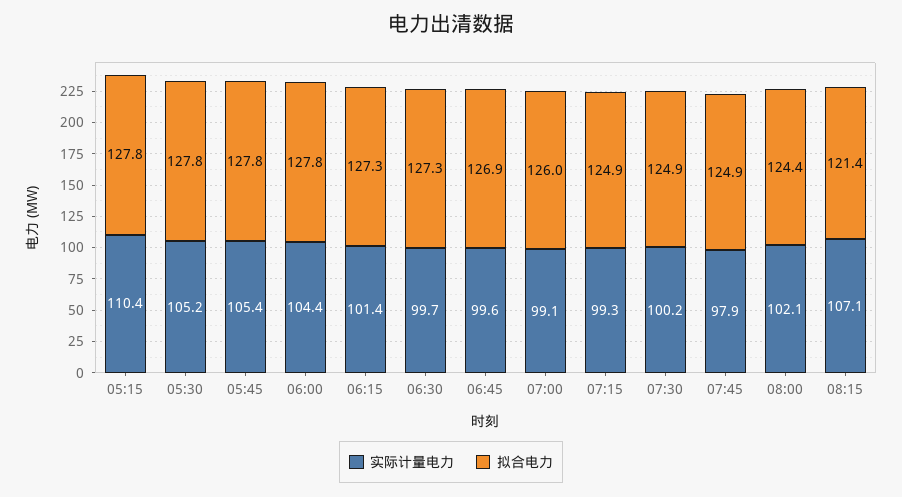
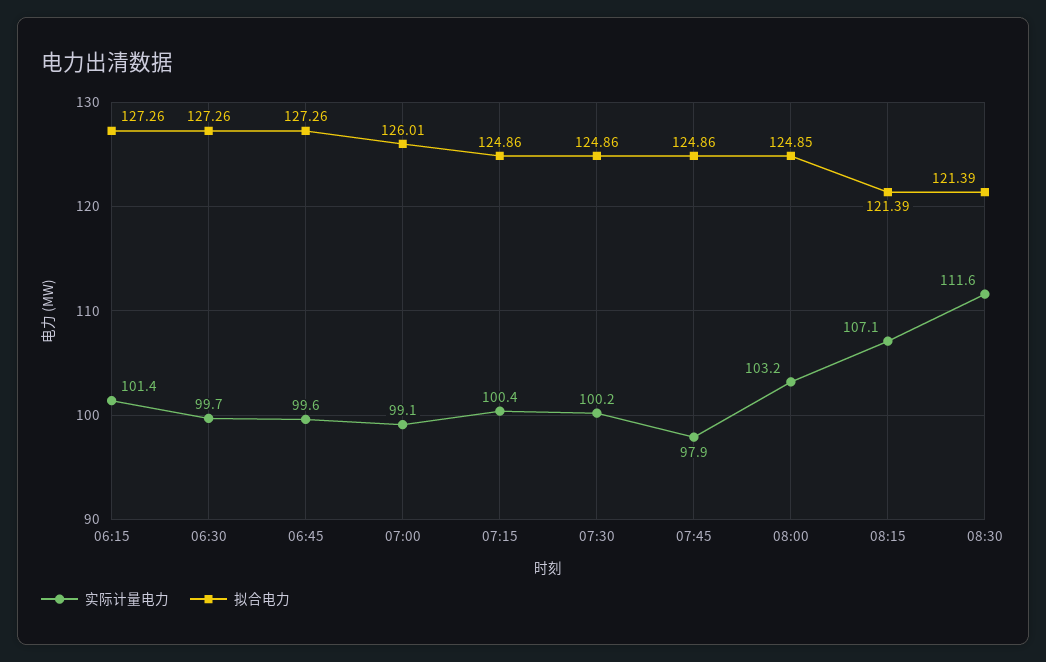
实际计量电力, 05:15: 110.4 -> none
拟合电力, 05:15: 127.8 -> none
实际计量电力, 05:30: 105.2 -> none
拟合电力, 05:30: 127.8 -> none
实际计量电力, 05:45: 105.4 -> none
拟合电力, 05:45: 127.8 -> none
实际计量电力, 06:00: 104.4 -> none
拟合电力, 06:00: 127.8 -> none
拟合电力, 06:45: 126.9 -> 127.26
实际计量电力, 07:15: 99.3 -> 100.4
实际计量电力, 08:00: 102.1 -> 103.2
拟合电力, 08:00: 124.4 -> 124.85
实际计量电力, 08:30: none -> 111.6
拟合电力, 08:30: none -> 121.39

